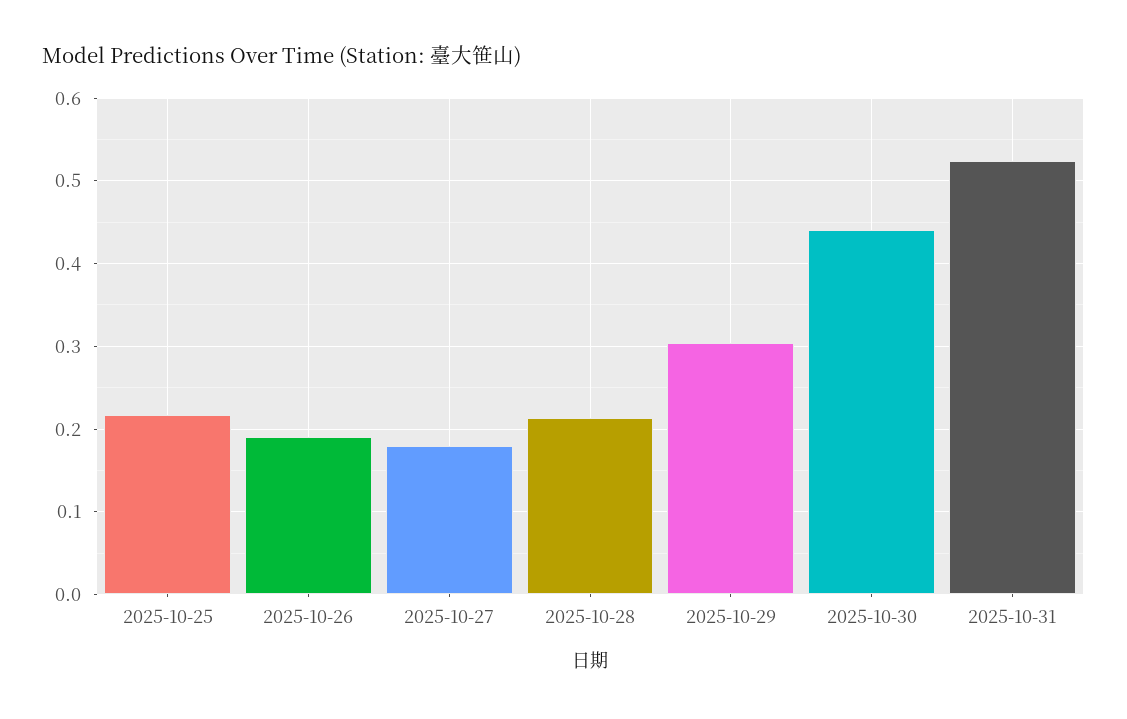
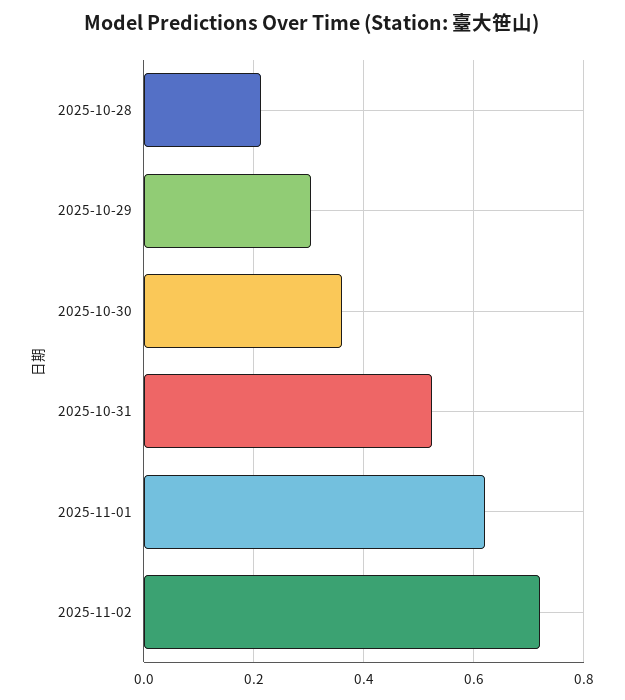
2025-10-25: 0.22 -> none
2025-10-26: 0.19 -> none
2025-10-27: 0.18 -> none
2025-10-30: 0.44 -> 0.36
2025-11-01: none -> 0.62
2025-11-02: none -> 0.72

